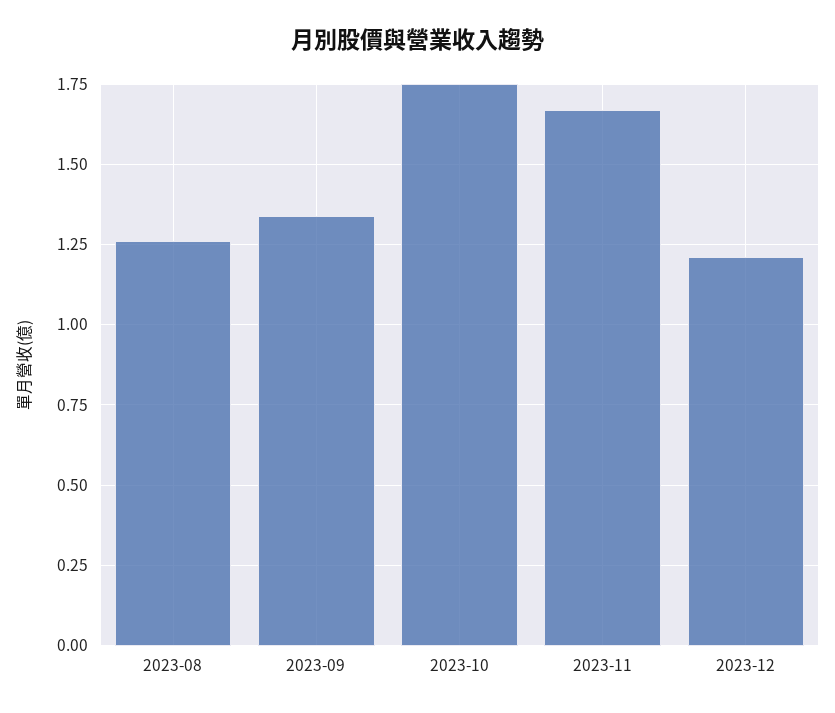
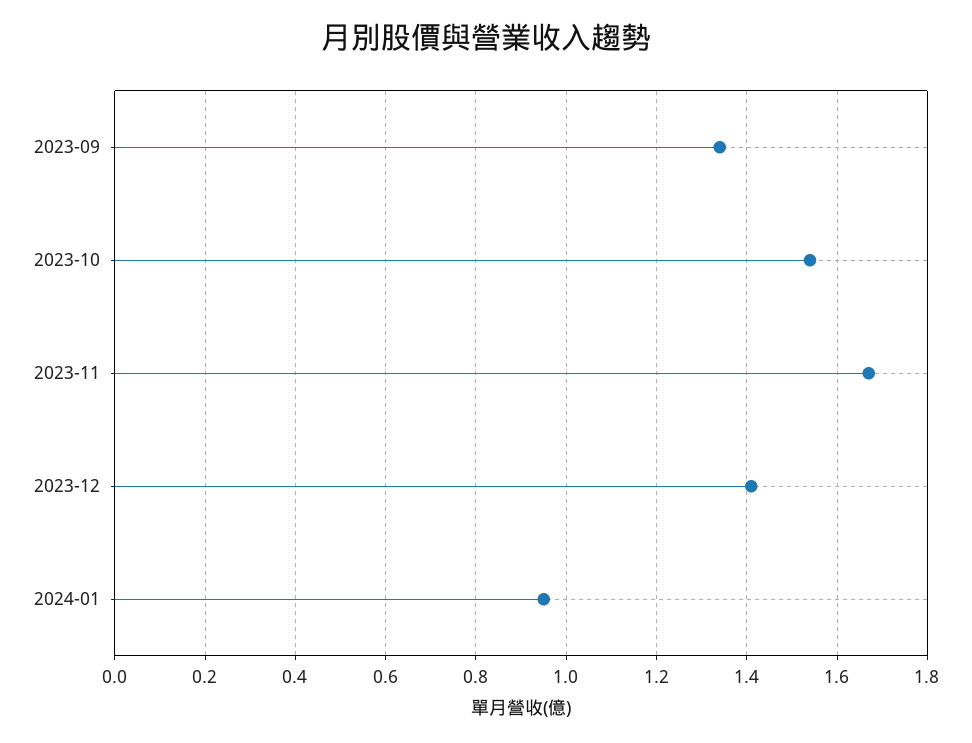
2023-08: 1.25 -> none
2023-10: 1.75 -> 1.55
2023-12: 1.2 -> 1.4
2024-01: none -> 0.95

